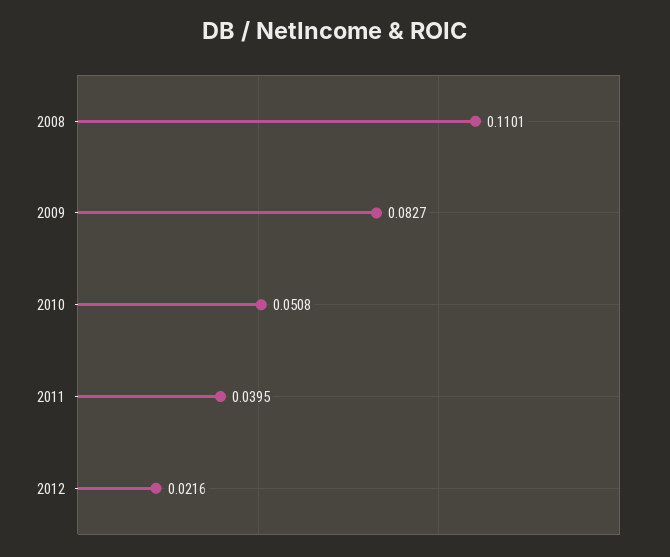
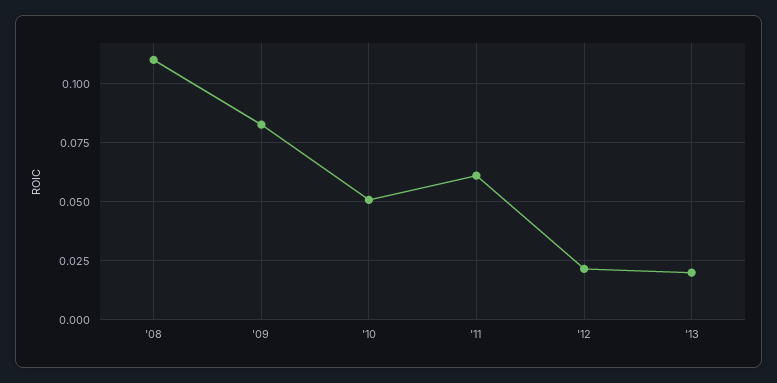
2011: 0.0395 -> 0.06
'13: none -> 0.02

